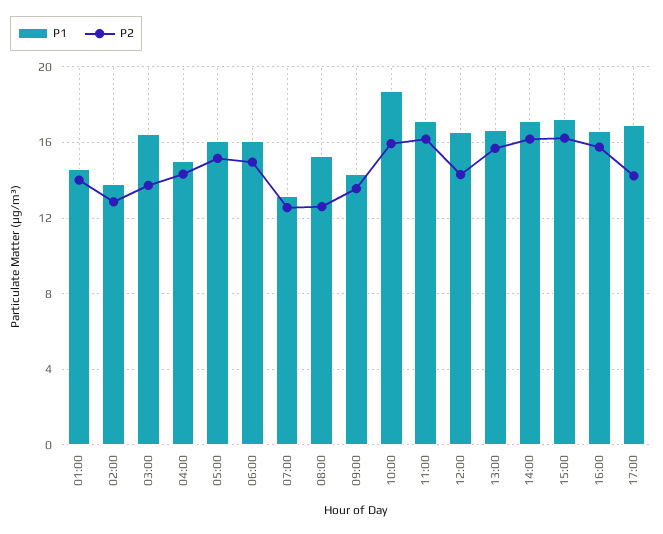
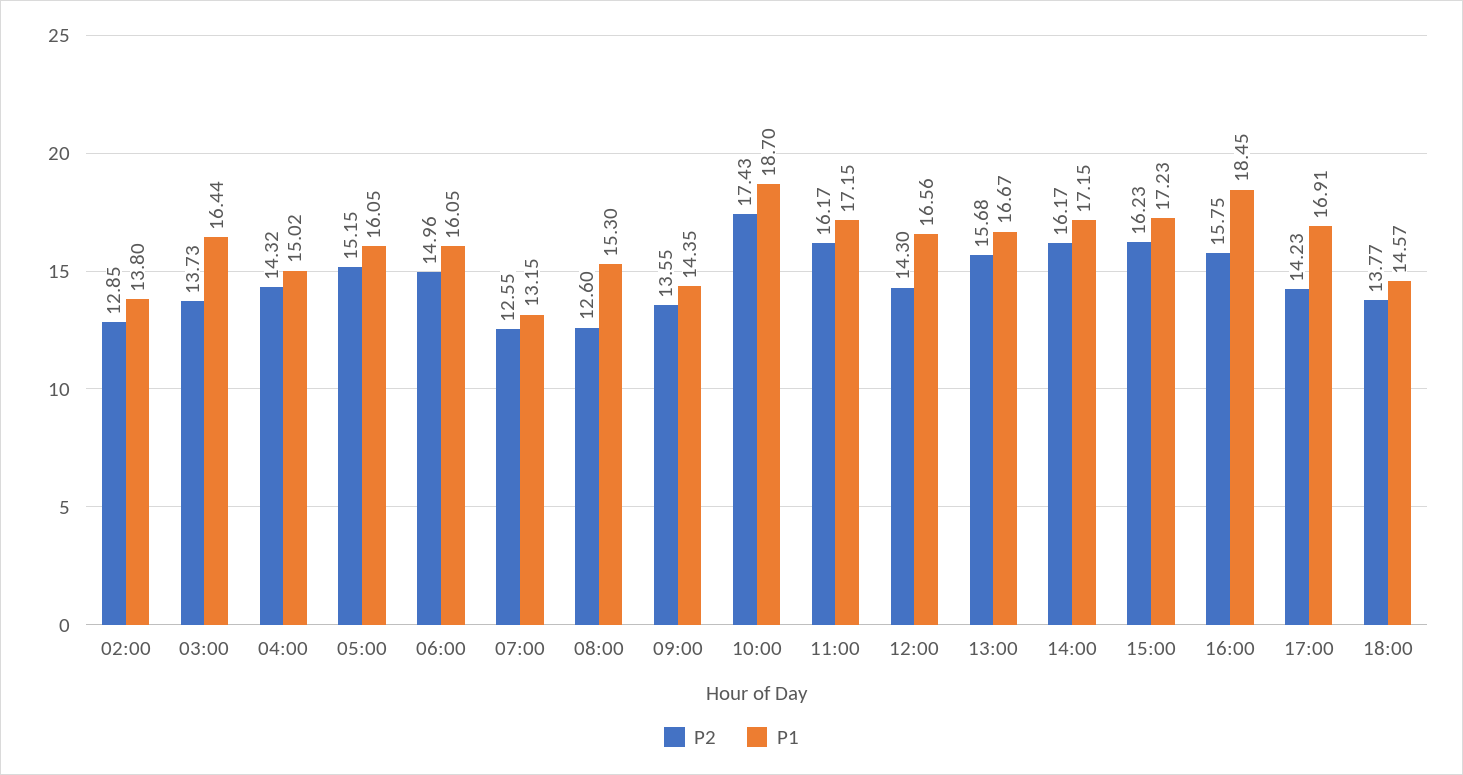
P1, 01:00: 14.5 -> none
P2, 01:00: 14 -> none
P2, 10:00: 16 -> 17.43
P1, 16:00: 16.5 -> 18.45
P2, 18:00: none -> 13.77
P1, 18:00: none -> 14.57

